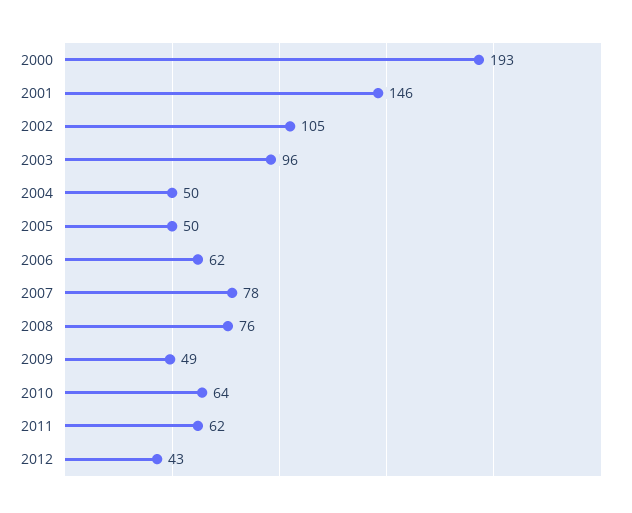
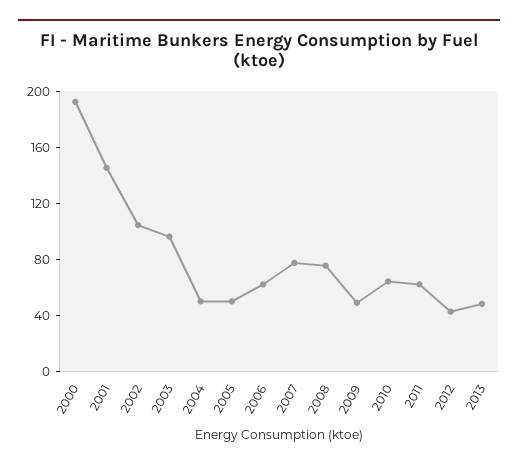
2013: none -> 50

